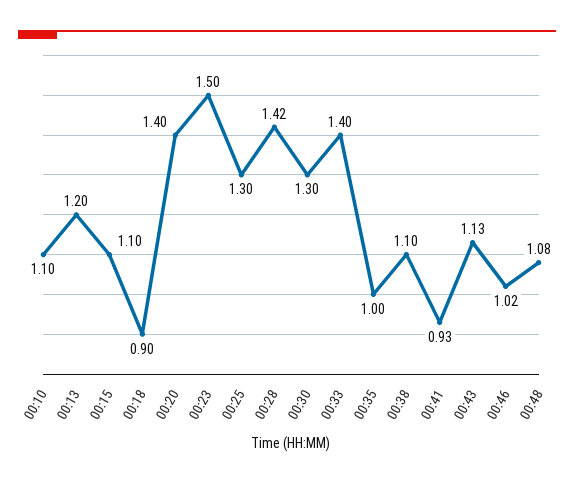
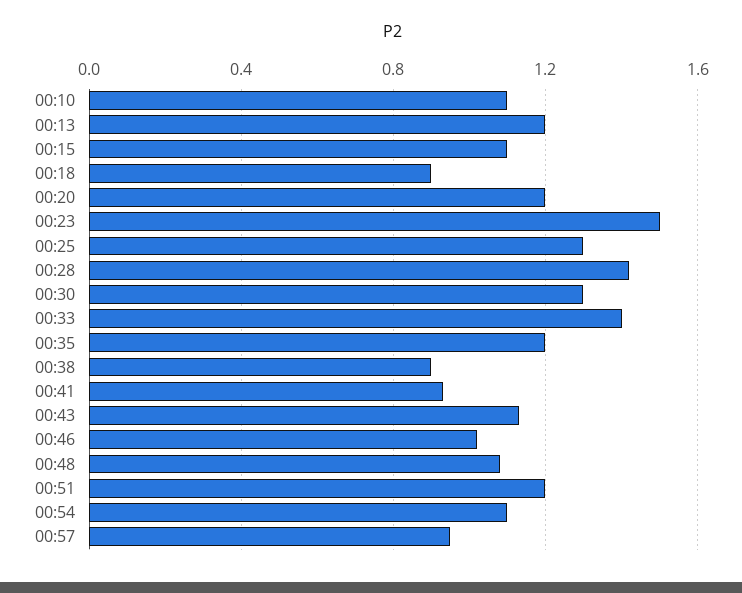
00:20: 1.4 -> 1.2
00:35: 1 -> 1.2
00:38: 1.1 -> 0.9
00:51: none -> 1.2
00:54: none -> 1.1
00:57: none -> 0.95

